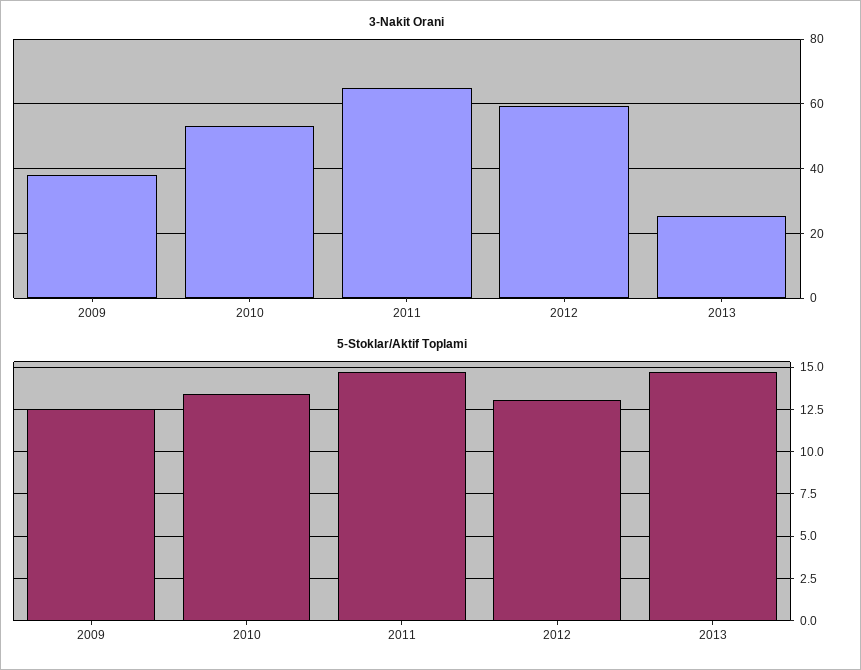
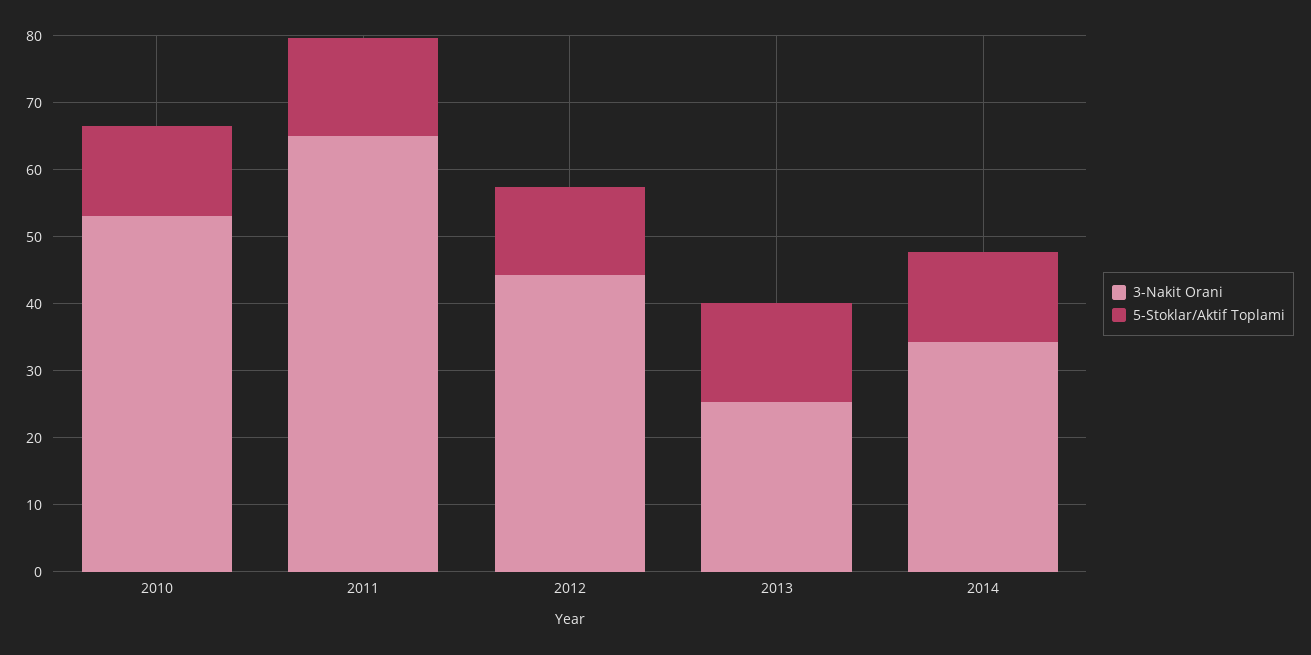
3-Nakit Orani, 2009: 38 -> none
3-Nakit Orani, 2012: 60 -> 44
5-Stoklar/Aktif Toplami, 2009: 12.5 -> none
3-Nakit Orani, 2014: none -> 34
5-Stoklar/Aktif Toplami, 2014: none -> 14

